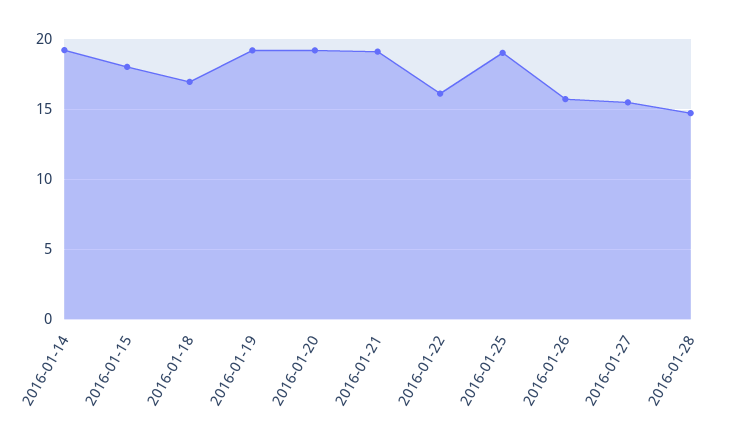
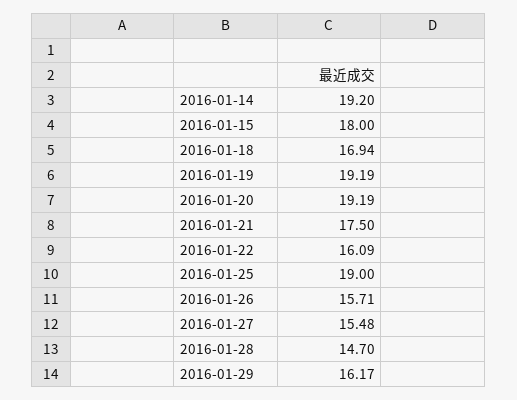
2016-01-21: 19 -> 17.5
2016-01-29: none -> 16.17

